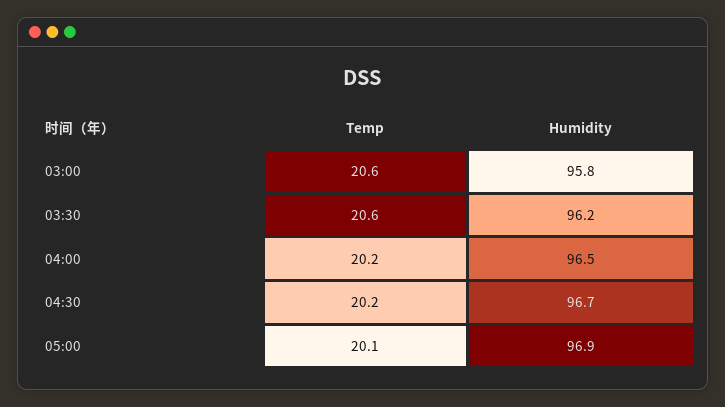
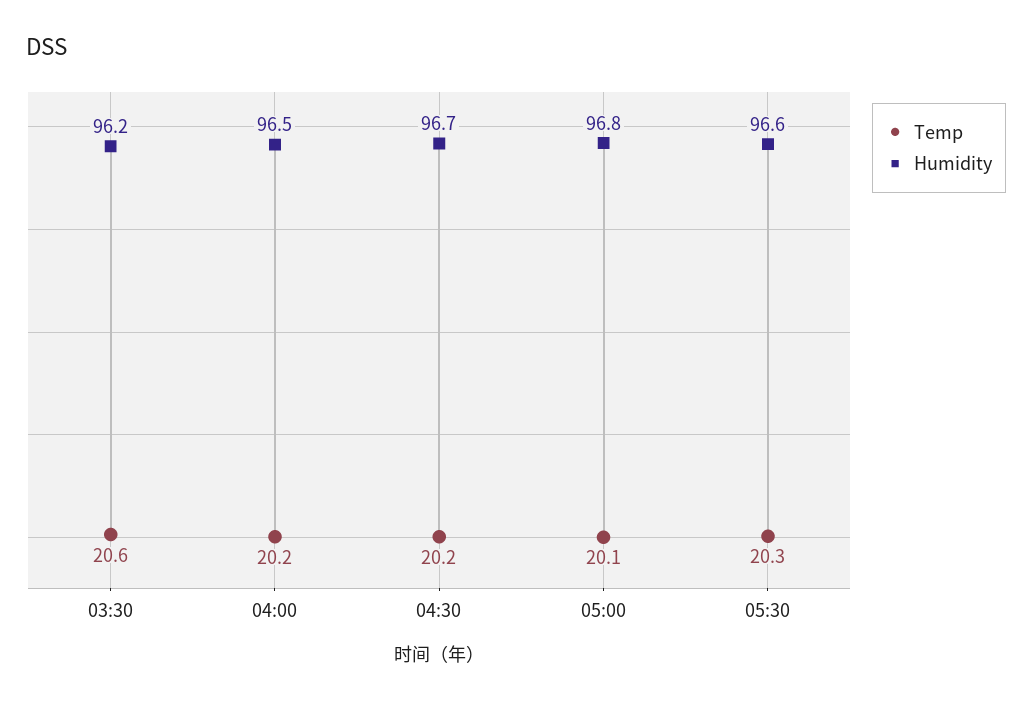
Temp, 03:00: 20.6 -> none
Humidity, 03:00: 95.8 -> none
Humidity, 05:00: 96.9 -> 96.8
Temp, 05:30: none -> 20.3
Humidity, 05:30: none -> 96.6

